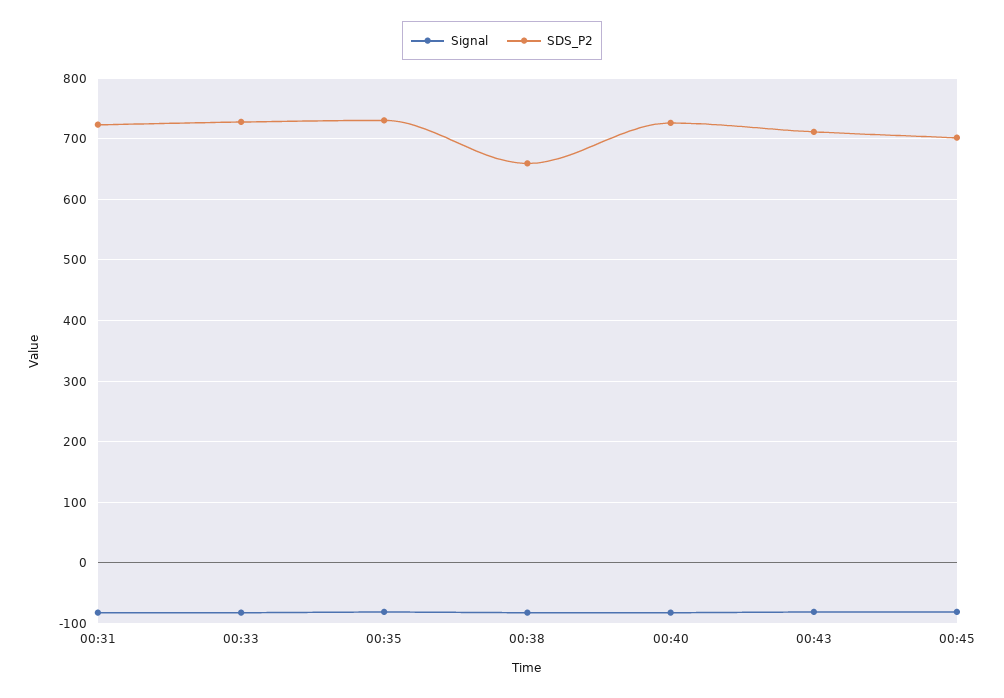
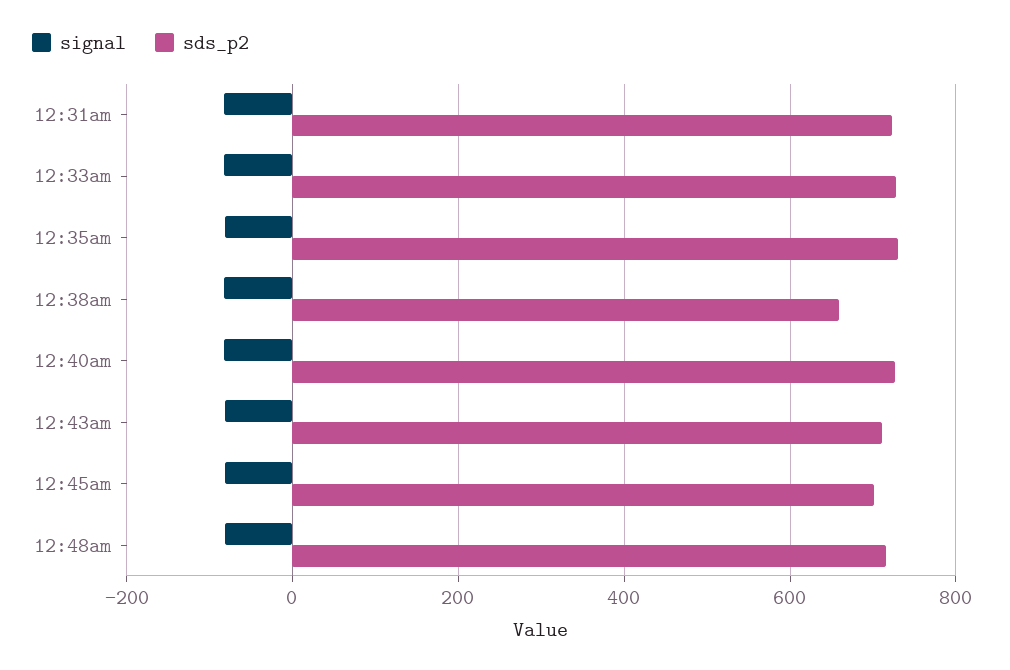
Signal, 12:48am: none -> -80
SDS_P2, 12:48am: none -> 720

